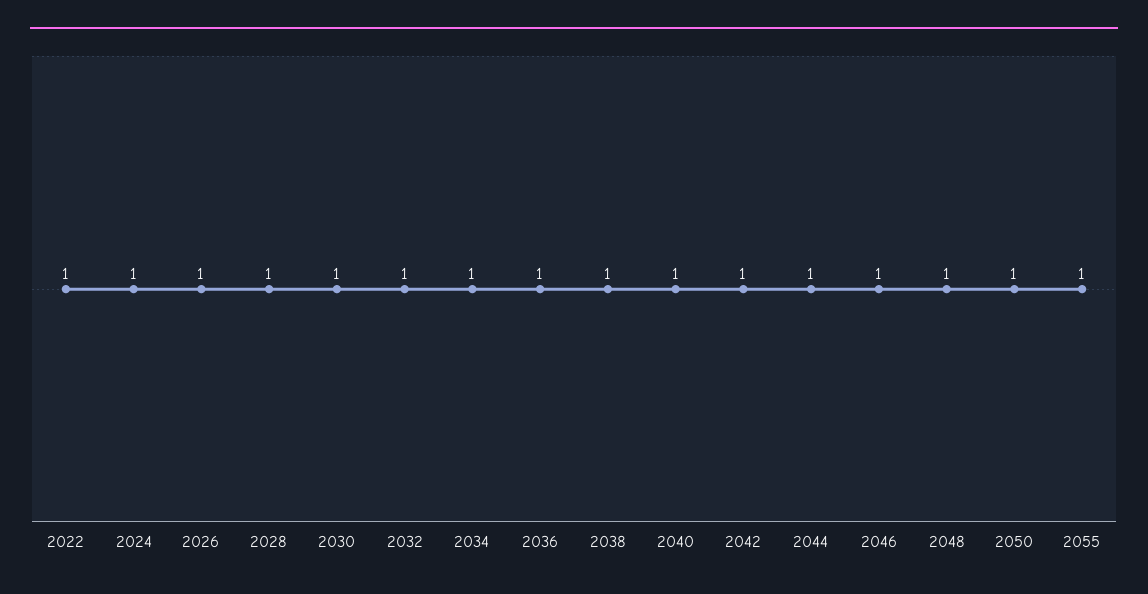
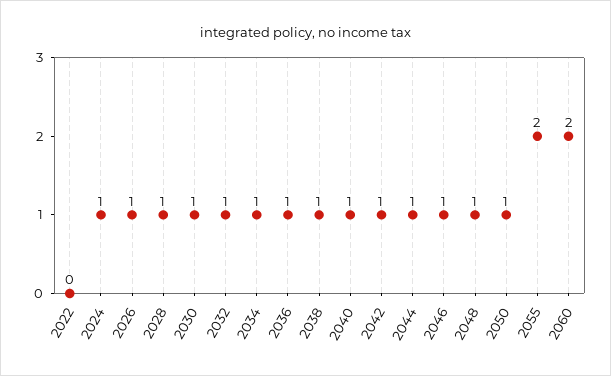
2022: 1 -> 0
2055: 1 -> 2
2060: none -> 2

